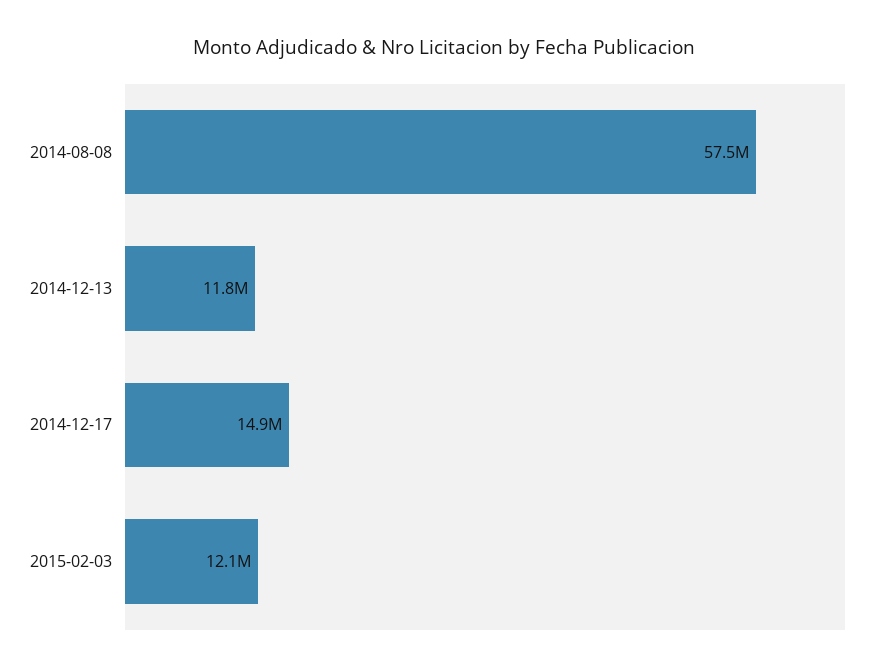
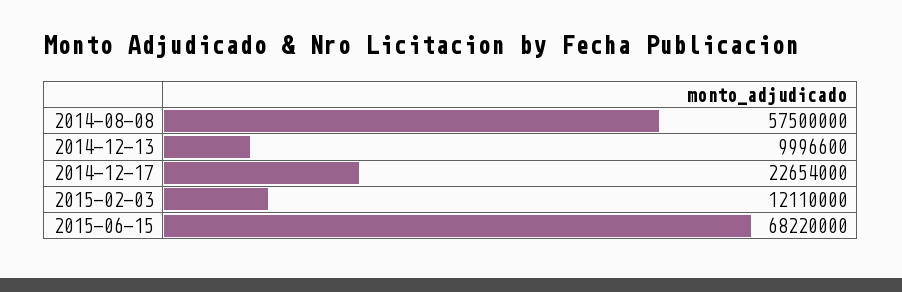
2014-12-13: 11800000 -> 9996600
2014-12-17: 14900000 -> 22654000
2015-06-15: none -> 68220000

